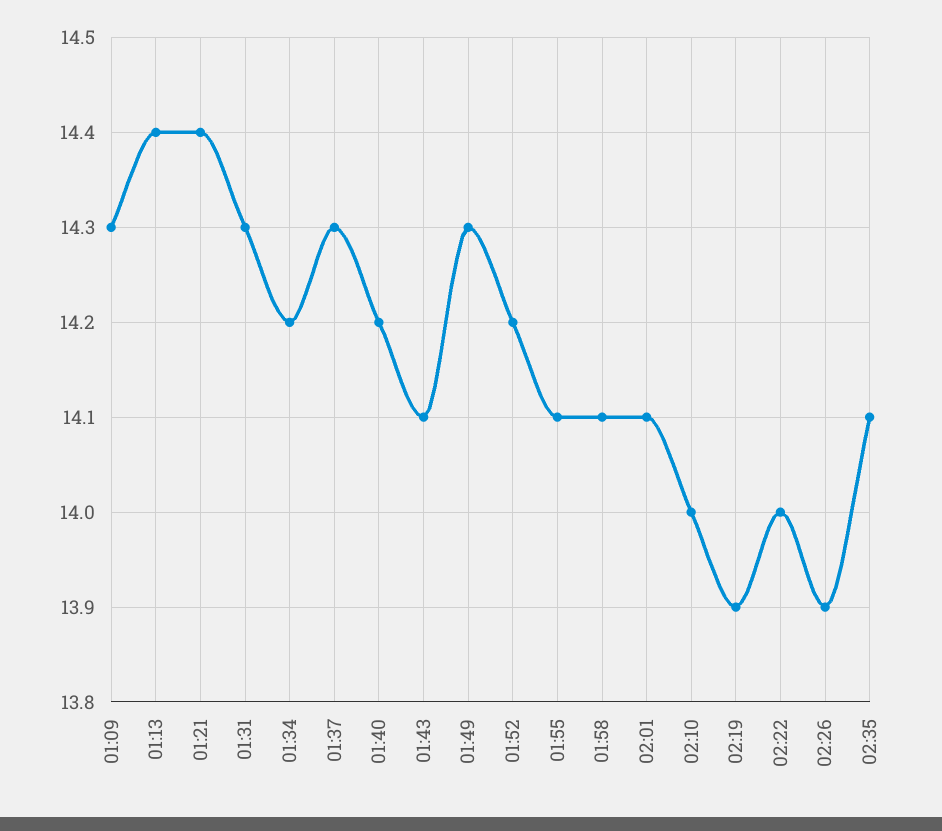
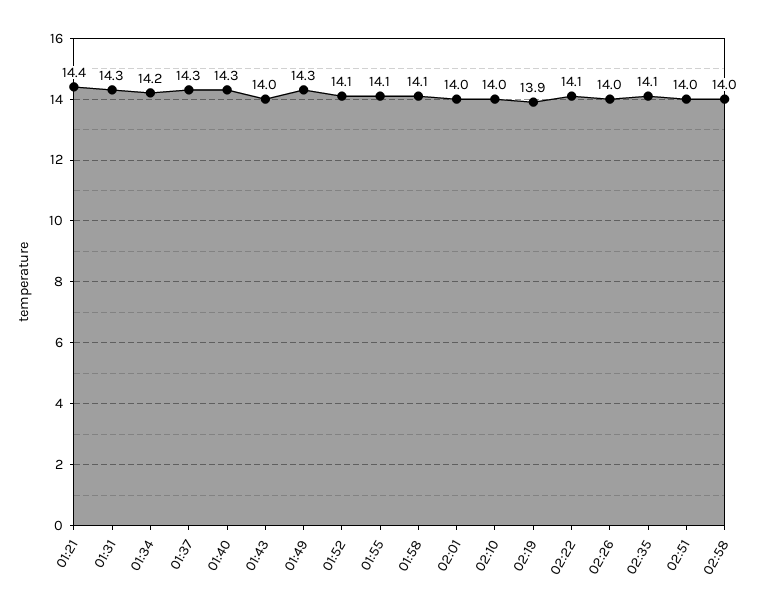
01:09: 14.3 -> none
01:13: 14.4 -> none
01:40: 14.2 -> 14.3
01:43: 14.1 -> 14
01:52: 14.2 -> 14.1
02:01: 14.1 -> 14
02:22: 14 -> 14.1
02:26: 13.9 -> 14
02:51: none -> 14
02:58: none -> 14

